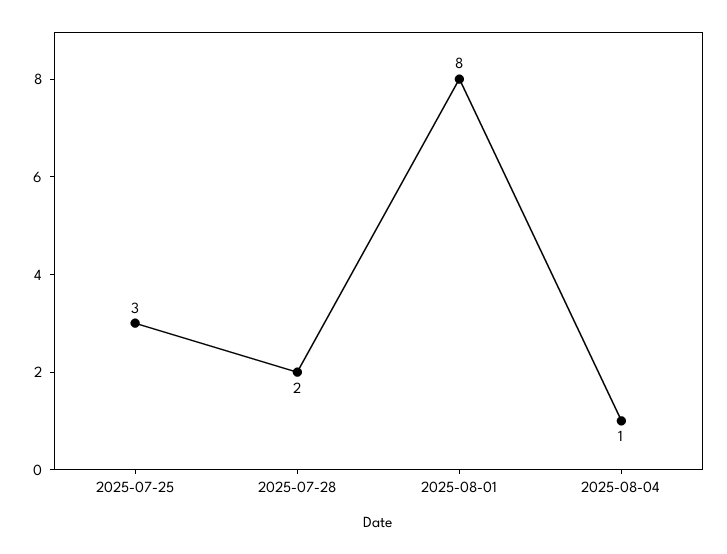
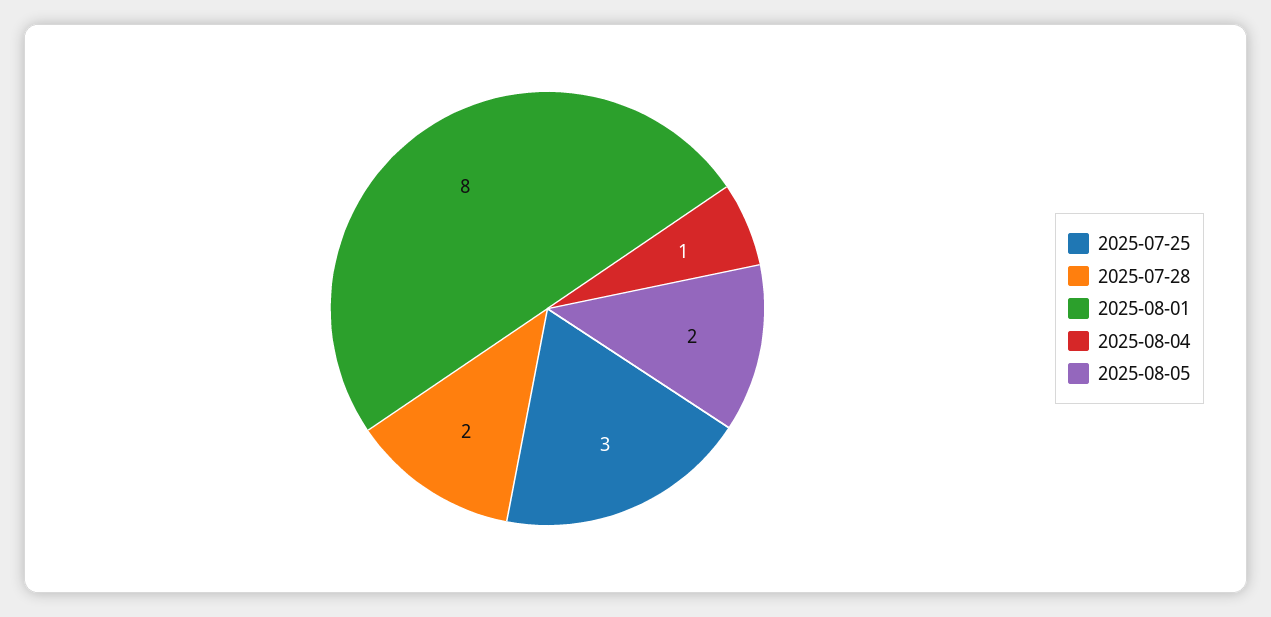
2025-08-05: none -> 2

